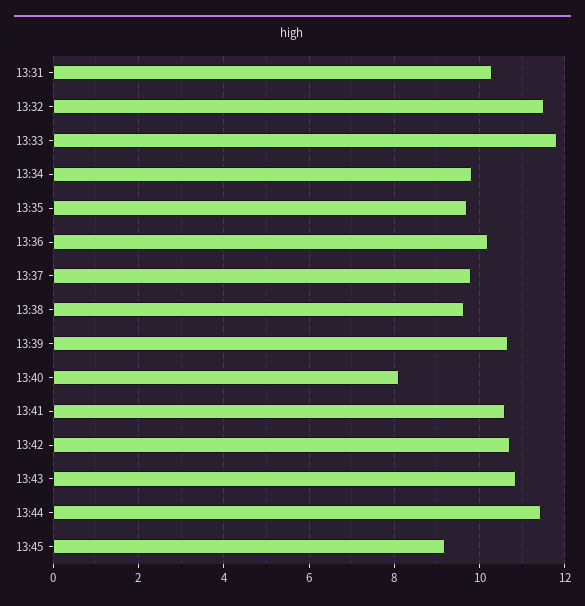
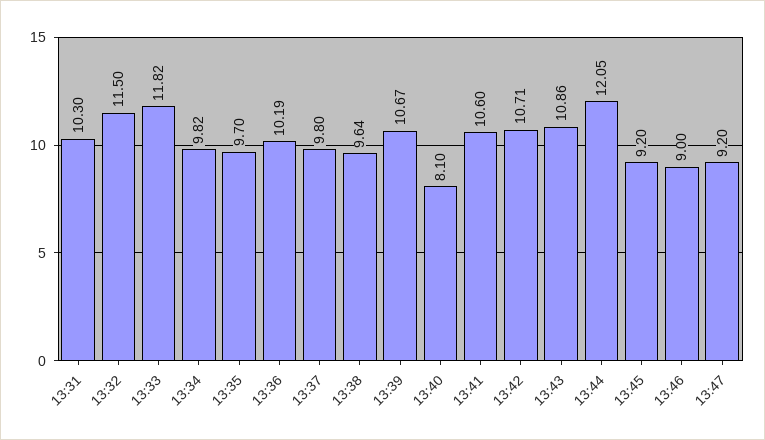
13:44: 11.4 -> 12.05
13:46: none -> 9
13:47: none -> 9.2

